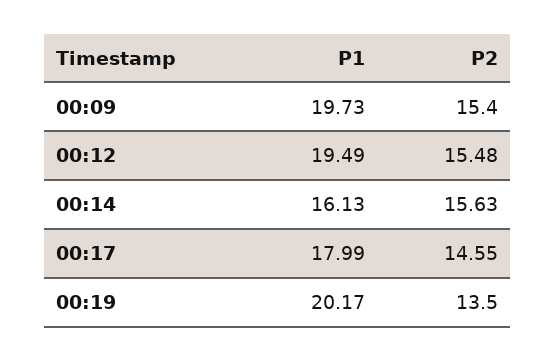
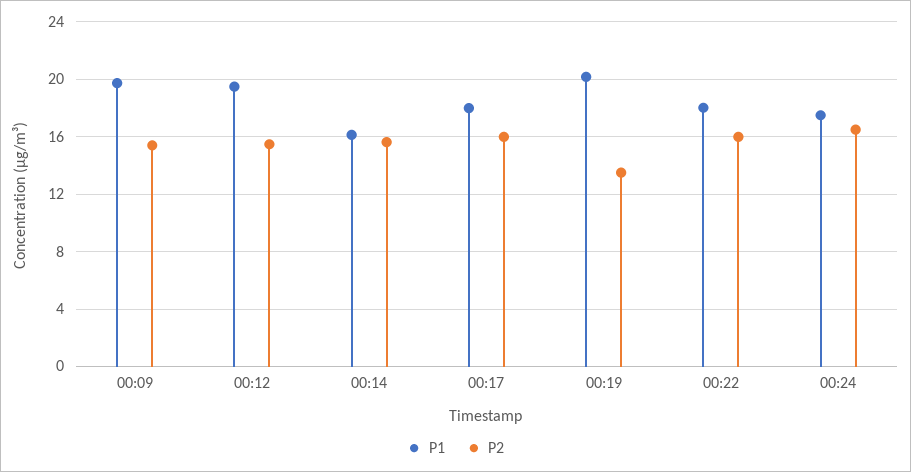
P2, 00:17: 14.55 -> 16
P1, 00:22: none -> 18
P2, 00:22: none -> 16
P1, 00:24: none -> 17.5
P2, 00:24: none -> 16.5

